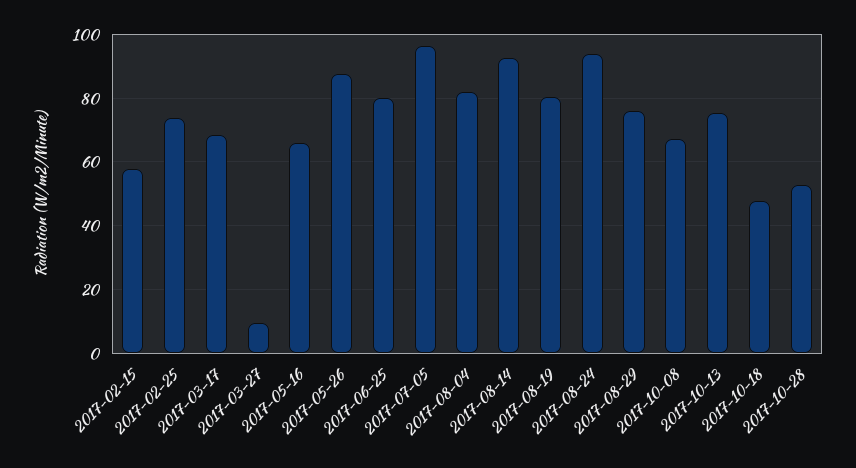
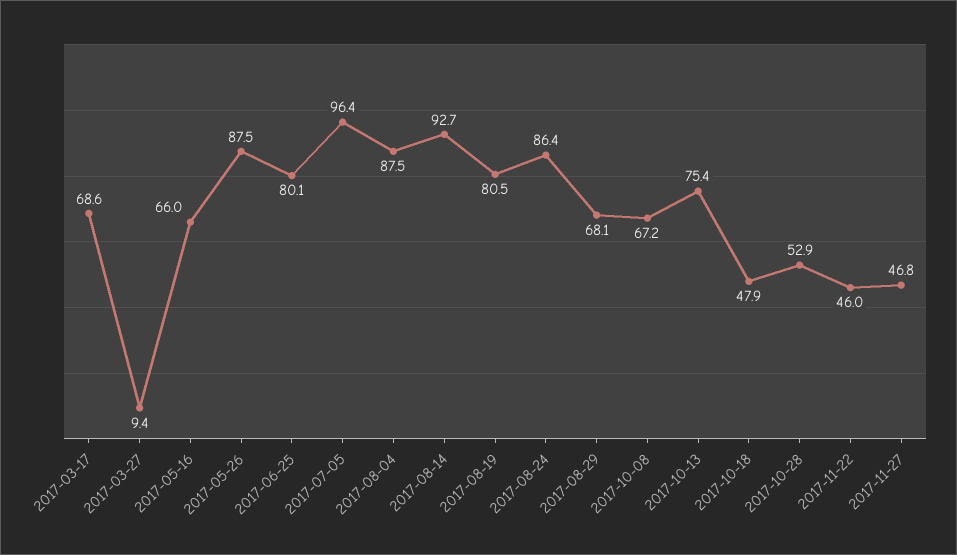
2017-02-15: 58 -> none
2017-02-25: 74 -> none
2017-08-04: 82 -> 87.5
2017-08-24: 94 -> 86.4
2017-08-29: 76 -> 68.1
2017-11-22: none -> 46
2017-11-27: none -> 46.8

